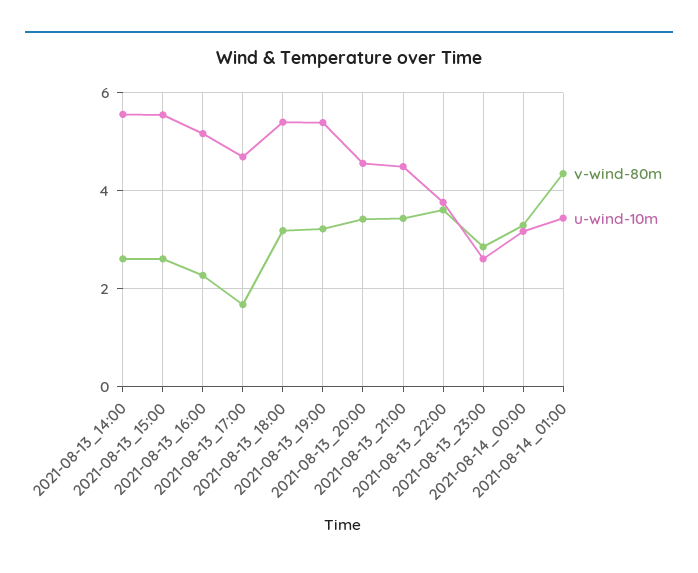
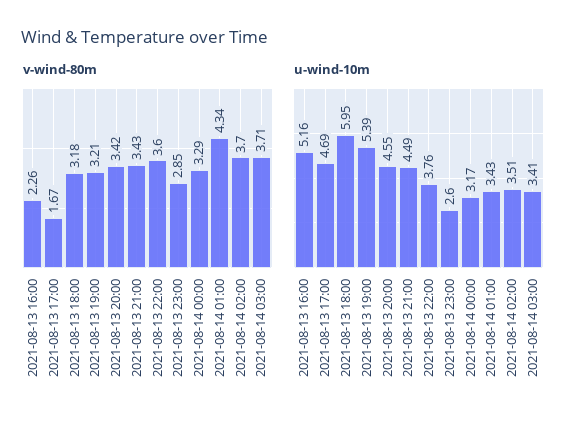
v-wind-80m, 2021-08-13_14:00: 2.6 -> none
u-wind-10m, 2021-08-13_14:00: 5.6 -> none
v-wind-80m, 2021-08-13_15:00: 2.6 -> none
u-wind-10m, 2021-08-13_15:00: 5.6 -> none
u-wind-10m, 2021-08-13_18:00: 5.4 -> 5.95
v-wind-80m, 2021-08-14 02:00: none -> 3.7
v-wind-80m, 2021-08-14 03:00: none -> 3.71
u-wind-10m, 2021-08-14 02:00: none -> 3.51
u-wind-10m, 2021-08-14 03:00: none -> 3.41

